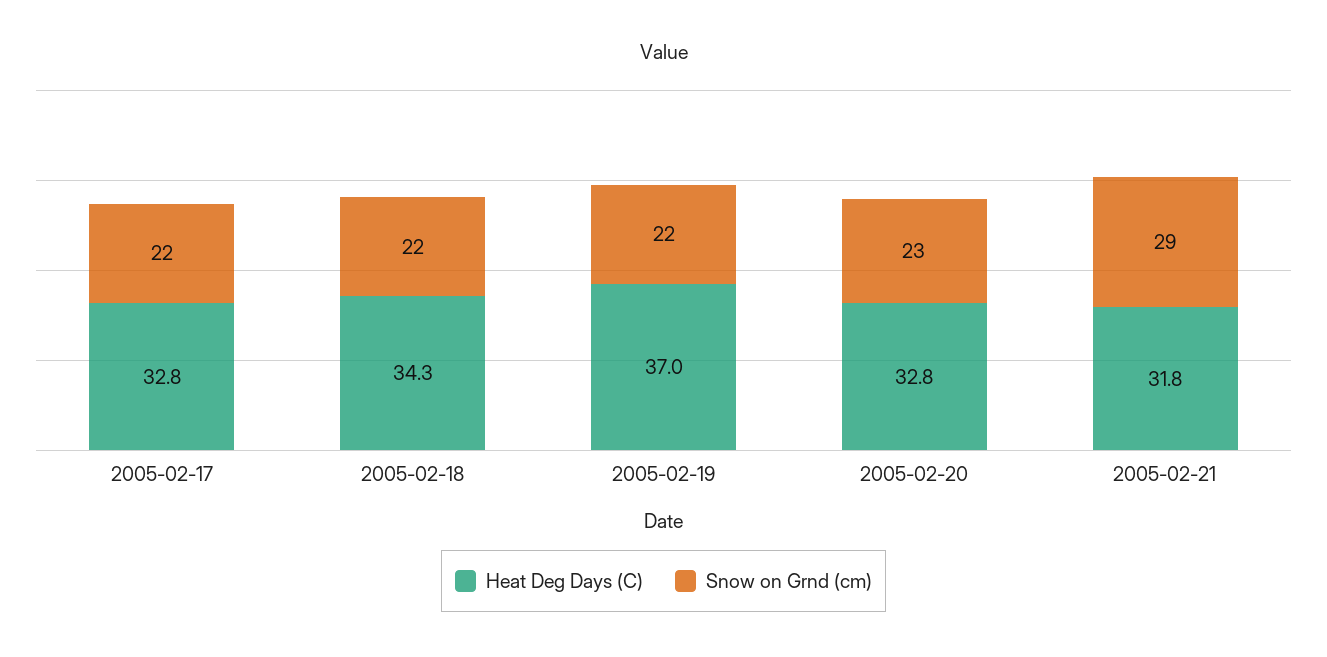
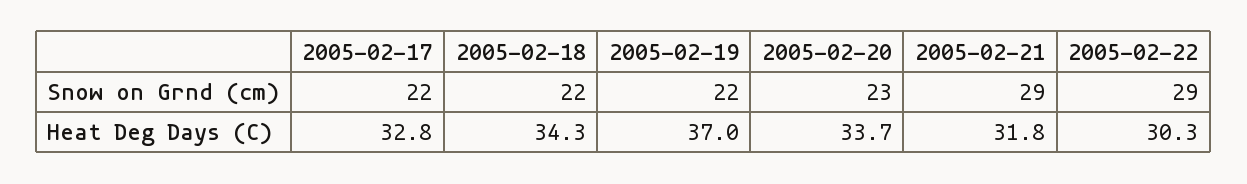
Heat Deg Days (C), 2005-02-20: 32.8 -> 33.7
Snow on Grnd (cm), 2005-02-22: none -> 29
Heat Deg Days (C), 2005-02-22: none -> 30.3

